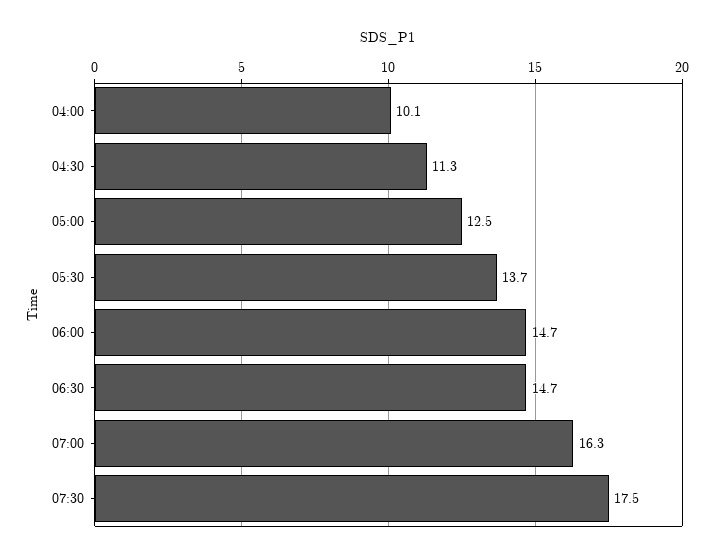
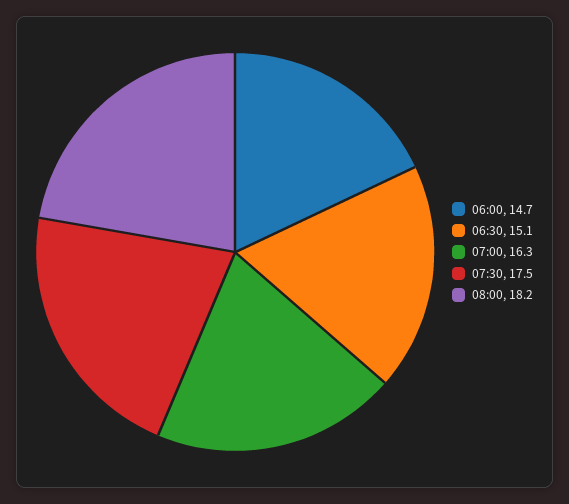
04:00: 10.1 -> none
04:30: 11.3 -> none
05:00: 12.5 -> none
05:30: 13.7 -> none
06:30: 14.7 -> 15.1
08:00: none -> 18.2

